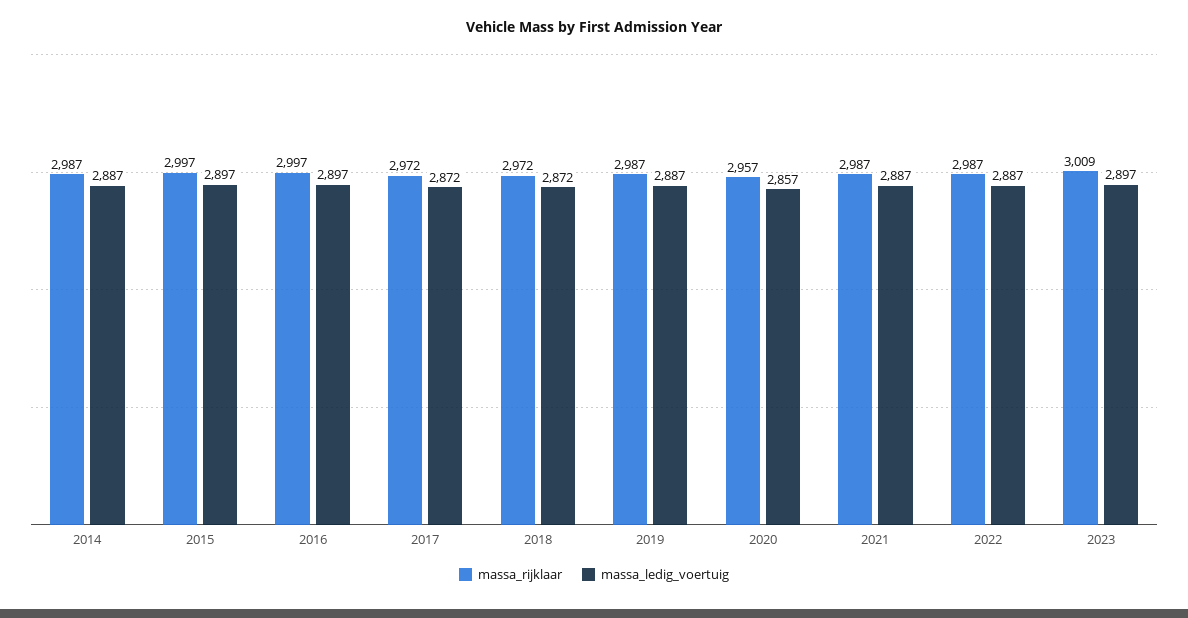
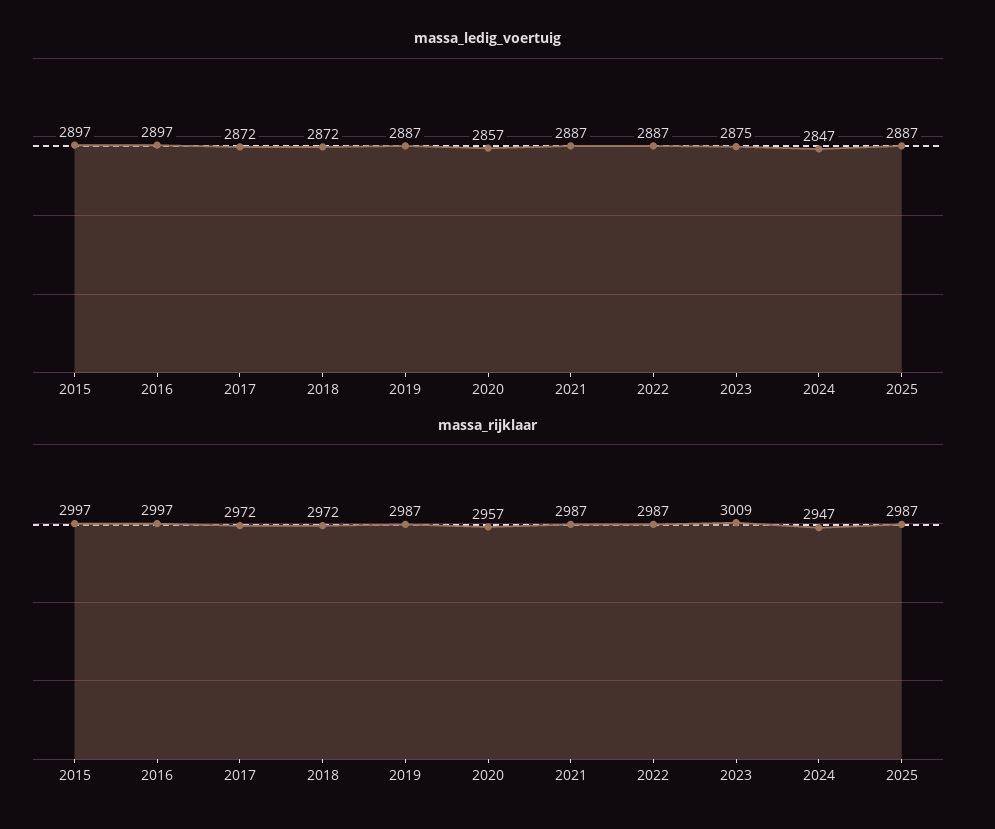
massa_rijklaar, 2014: 2987 -> none
massa_ledig_voertuig, 2014: 2887 -> none
massa_ledig_voertuig, 2023: 2897 -> 2875
massa_ledig_voertuig, 2024: none -> 2847
massa_ledig_voertuig, 2025: none -> 2887
massa_rijklaar, 2024: none -> 2947
massa_rijklaar, 2025: none -> 2987

